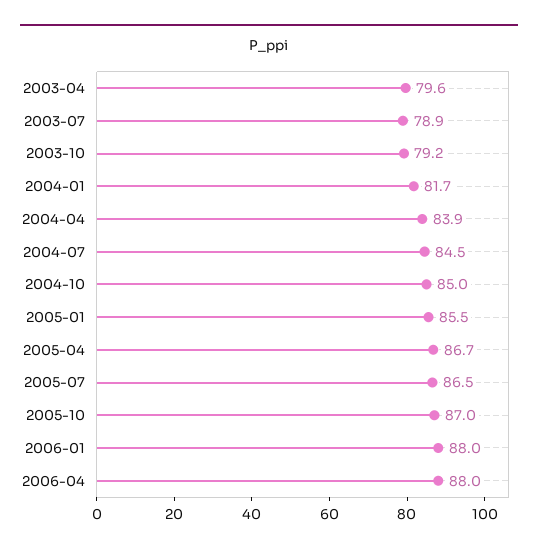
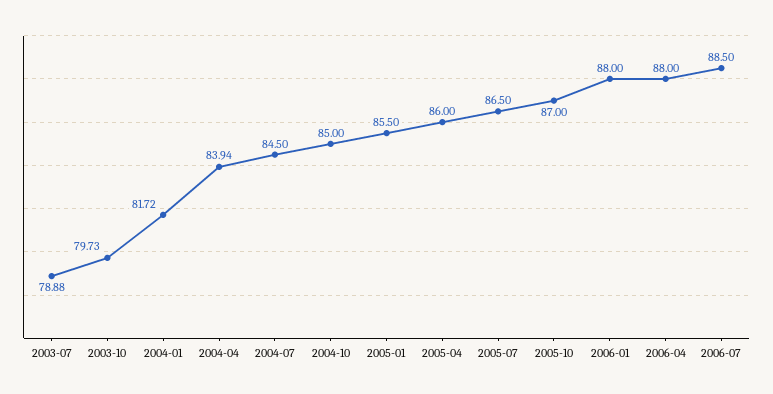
2003-04: 79.6 -> none
2003-10: 79.2 -> 79.73
2005-04: 86.7 -> 86
2006-07: none -> 88.5

